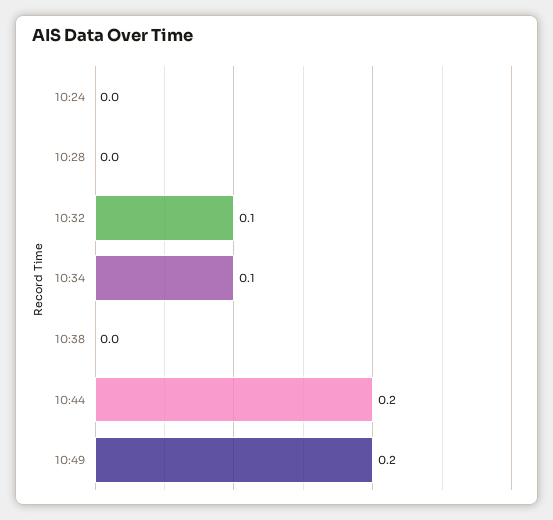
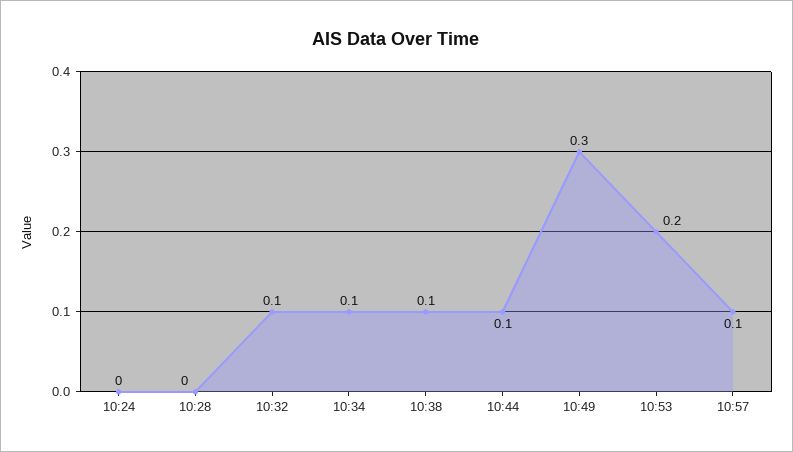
10:38: 0 -> 0.1
10:44: 0.2 -> 0.1
10:49: 0.2 -> 0.3
10:53: none -> 0.2
10:57: none -> 0.1

